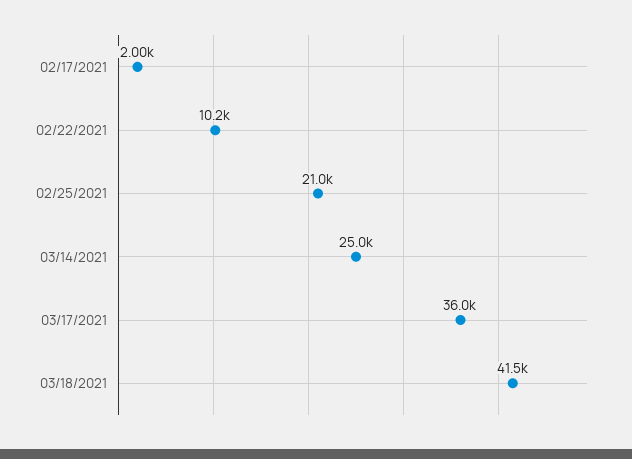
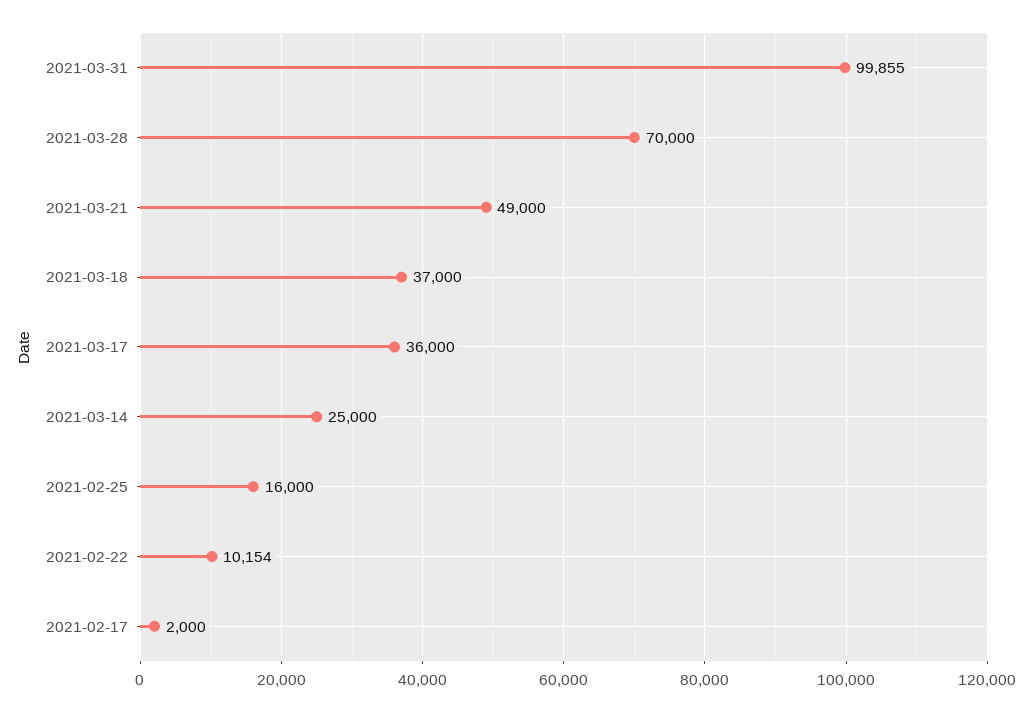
02/25/2021: 21000 -> 16000
03/18/2021: 41500 -> 37000
2021-03-31: none -> 99855
2021-03-28: none -> 70000
2021-03-21: none -> 49000

